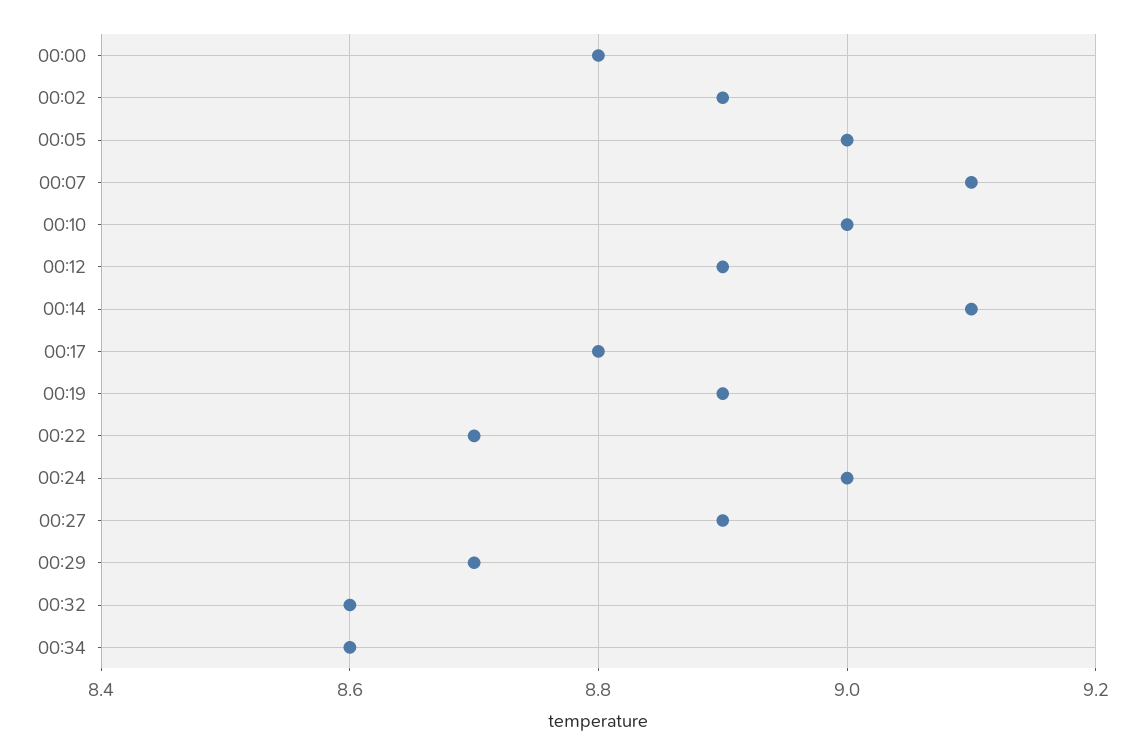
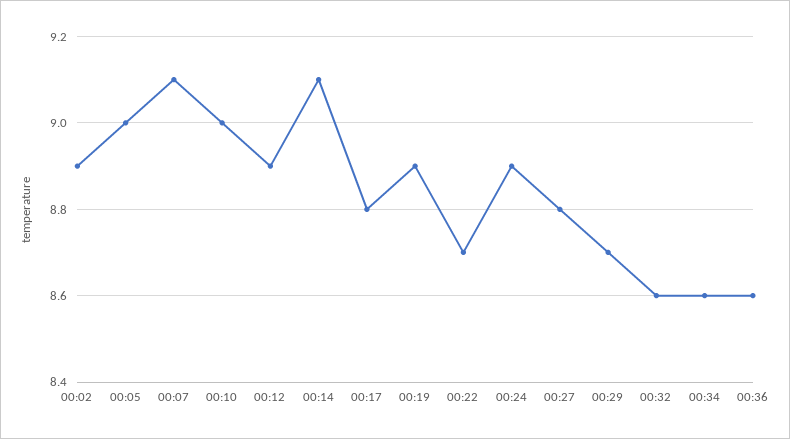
00:00: 8.8 -> none
00:24: 9 -> 8.9
00:27: 8.9 -> 8.8
00:36: none -> 8.6

